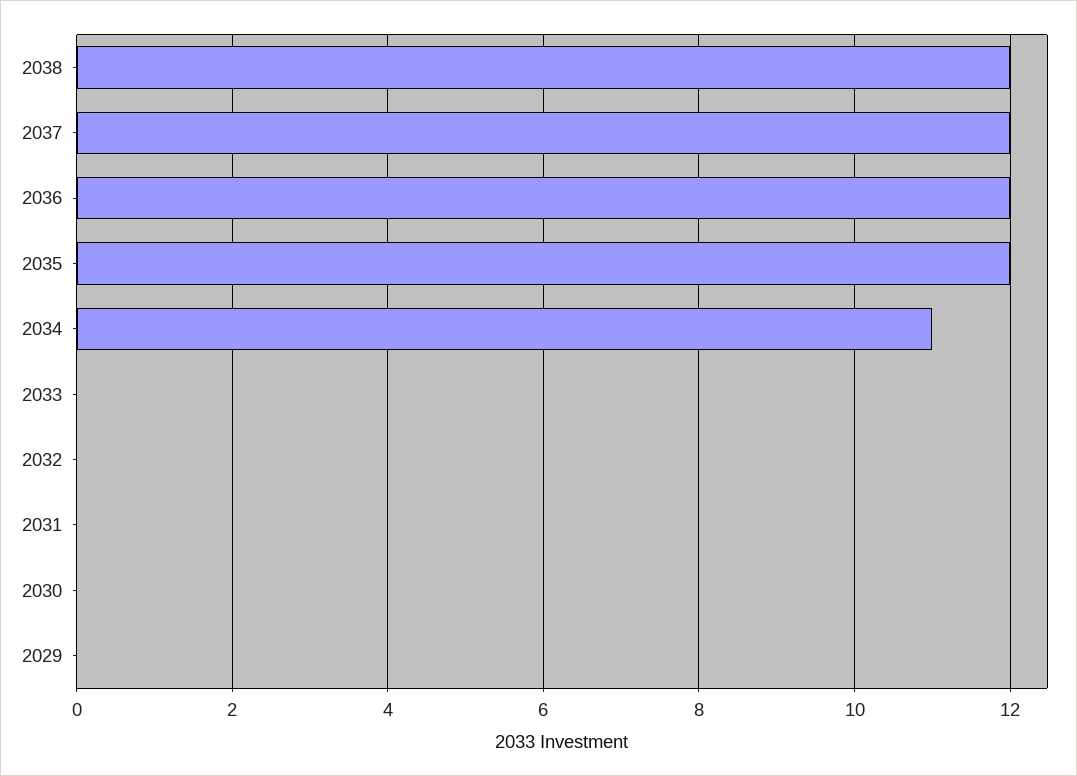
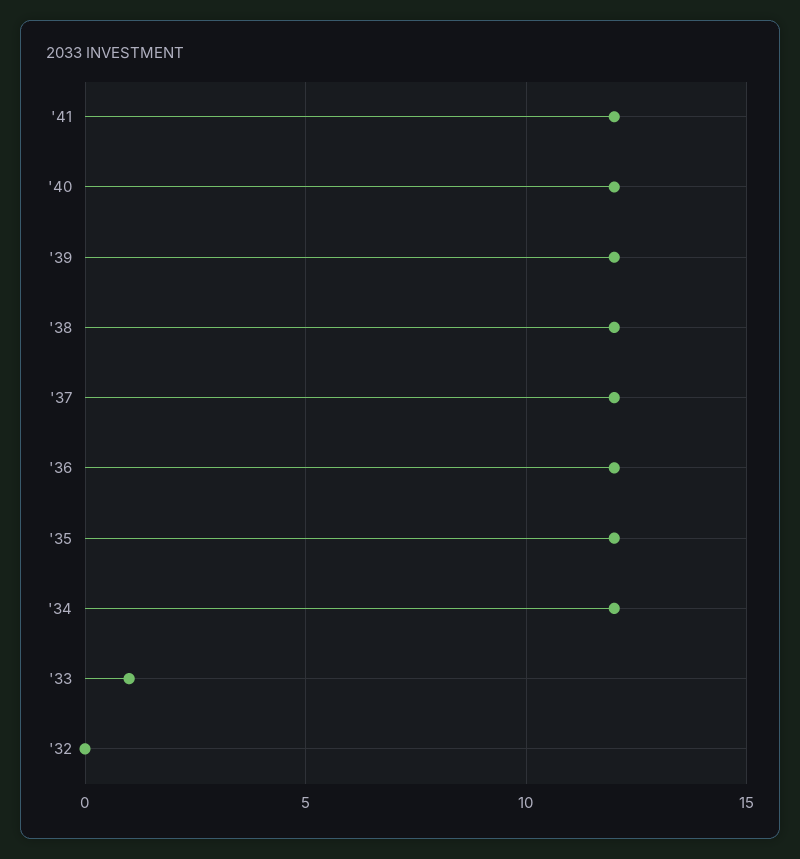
2034: 11 -> 12
2033: 0 -> 1
2031: 0 -> none
2030: 0 -> none
2029: 0 -> none
'41: none -> 12
'40: none -> 12
'39: none -> 12

